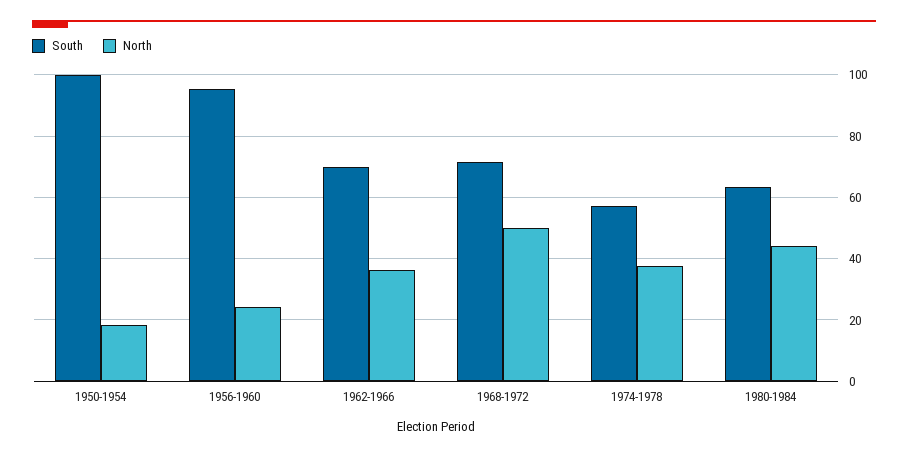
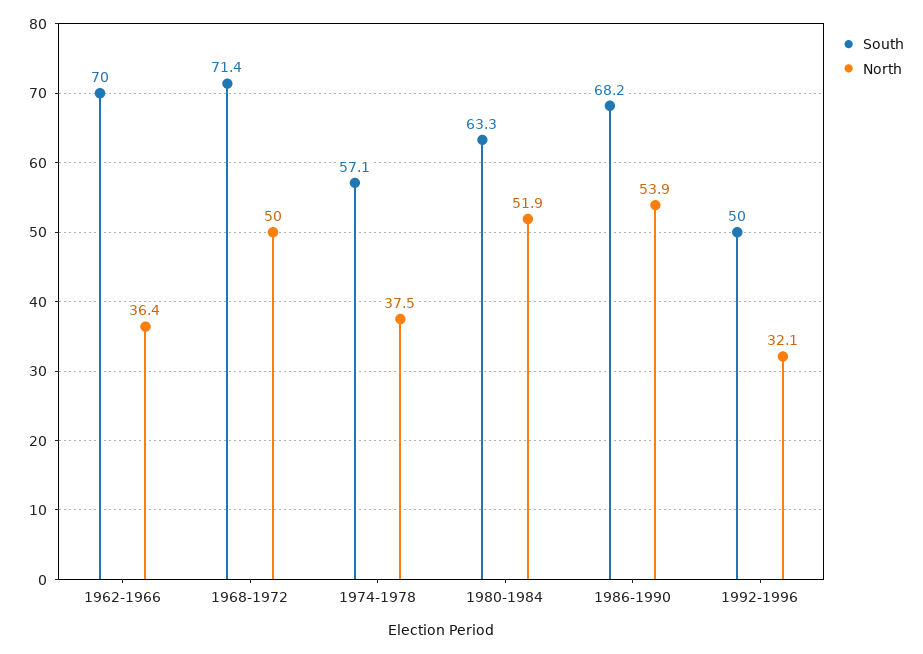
South, 1950-1954: 100 -> none
North, 1950-1954: 18 -> none
South, 1956-1960: 96 -> none
North, 1956-1960: 24 -> none
North, 1980-1984: 44 -> 51.9
South, 1986-1990: none -> 68.2
North, 1986-1990: none -> 53.9
South, 1992-1996: none -> 50
North, 1992-1996: none -> 32.1

